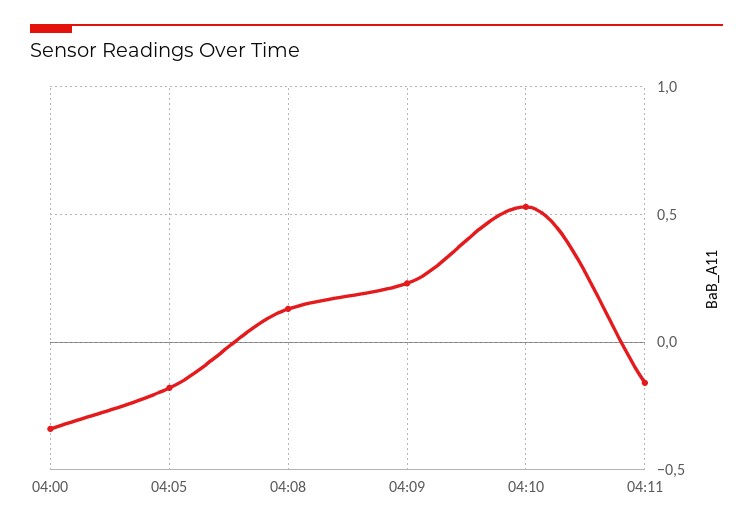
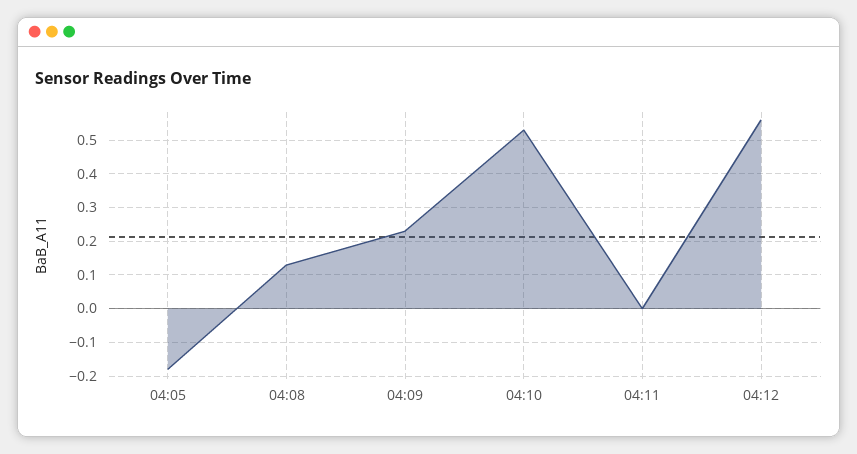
04:00: -0.35 -> none
04:11: -0.15 -> 0
04:12: none -> 0.55

